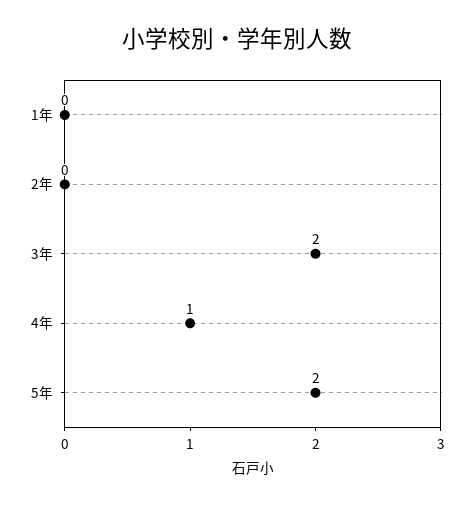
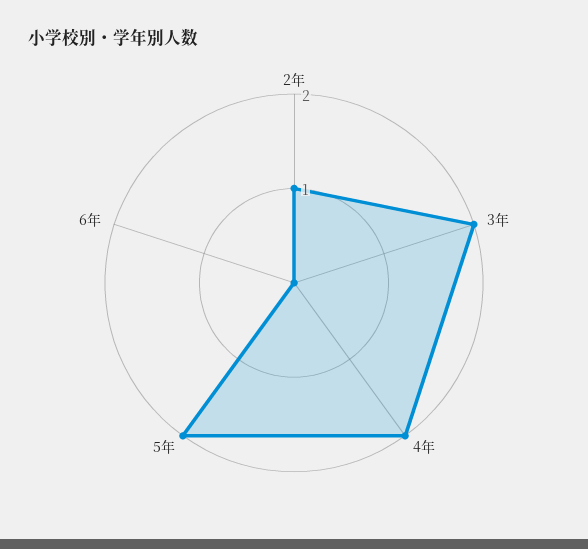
1年: 0 -> none
2年: 0 -> 1
4年: 1 -> 2
6年: none -> 0

